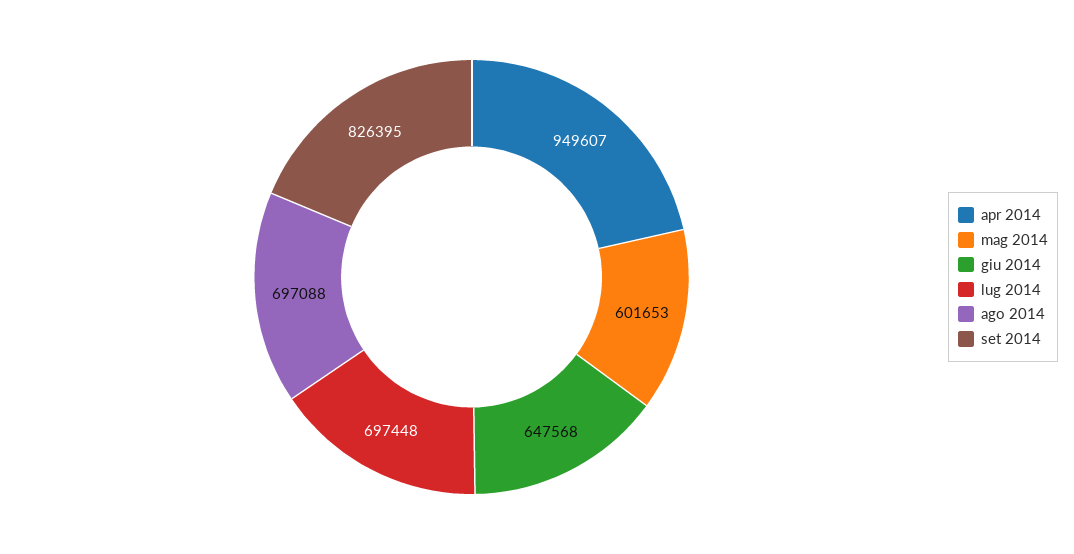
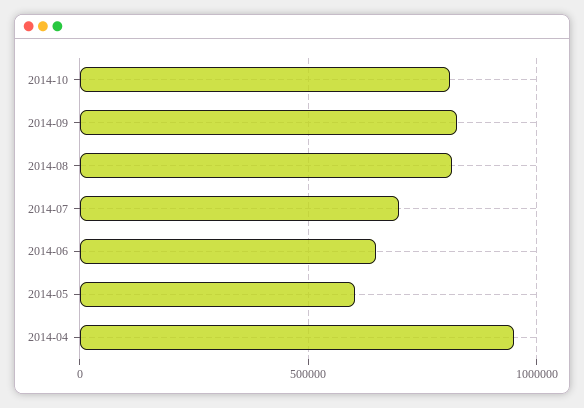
ago 2014: 697088 -> 800000
2014-10: none -> 800000

